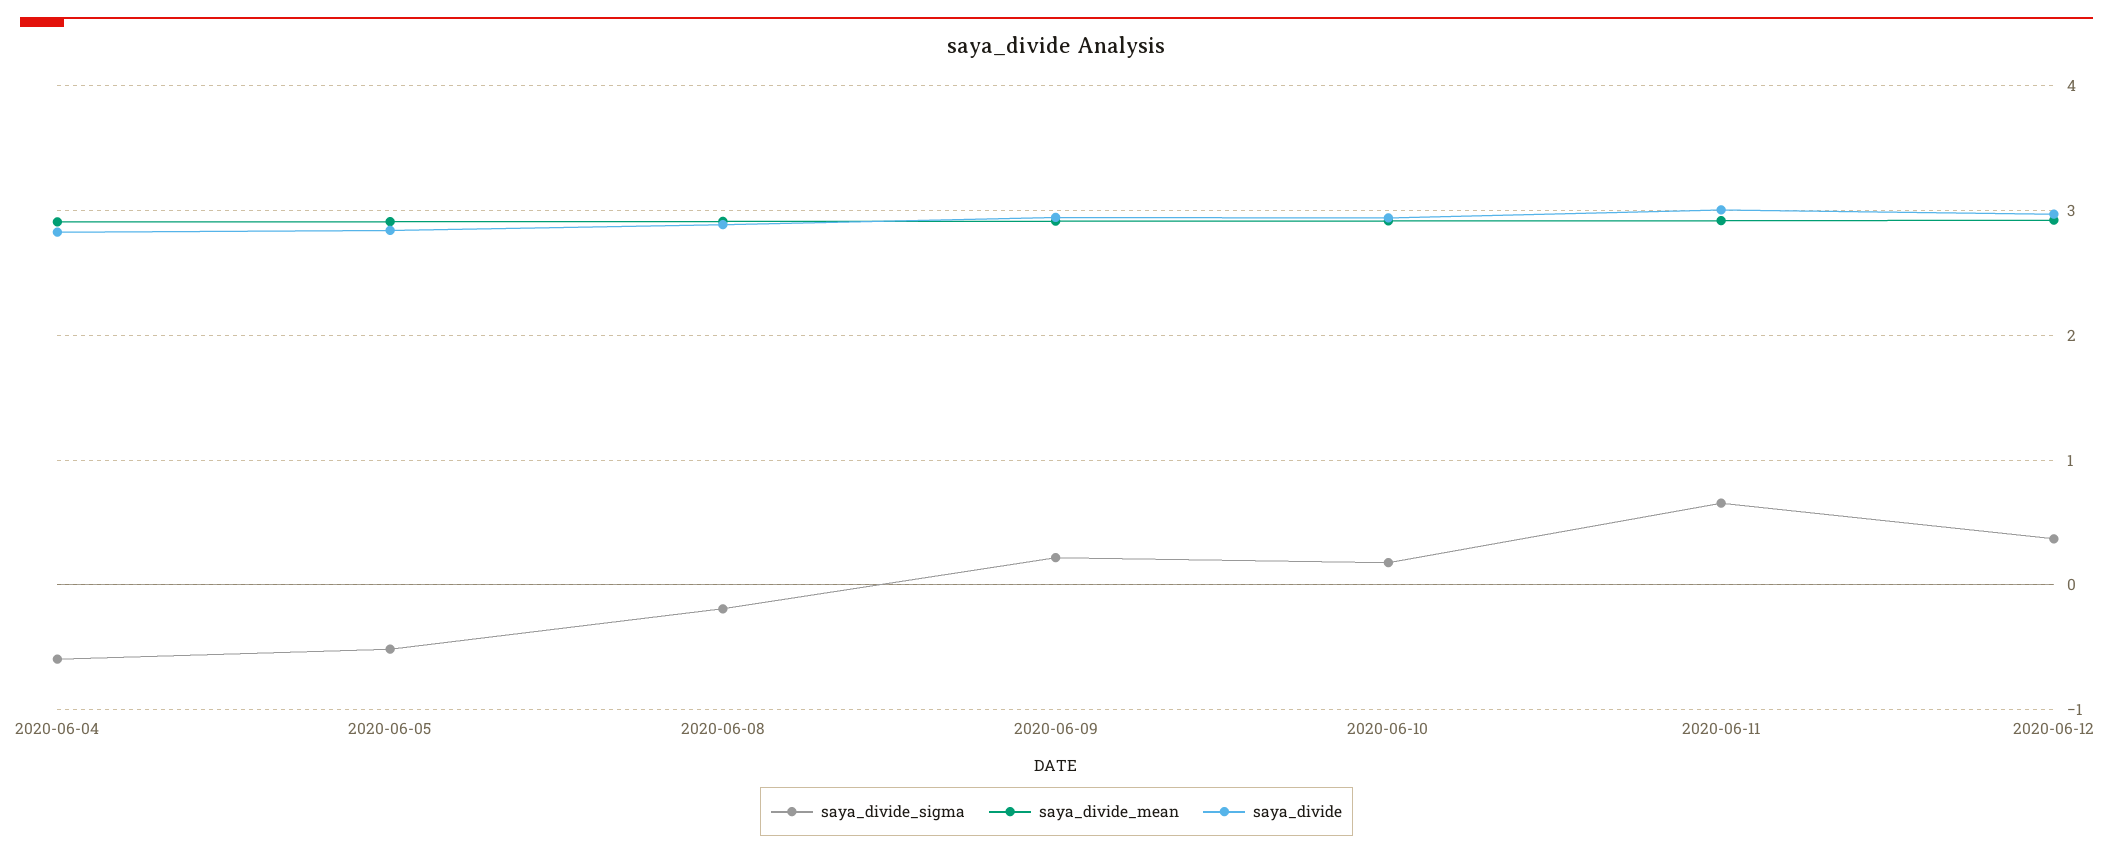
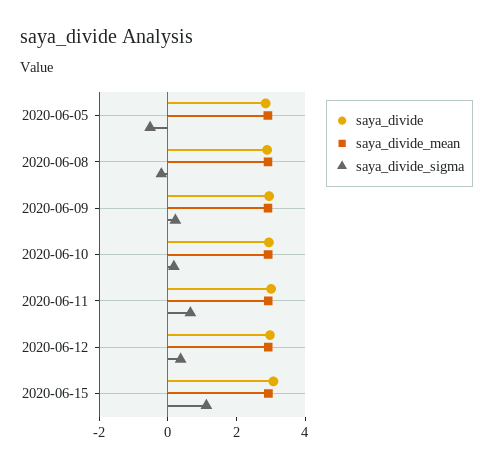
saya_divide_sigma, 2020-06-04: -0.6 -> none
saya_divide_mean, 2020-06-04: 2.9 -> none
saya_divide, 2020-06-04: 2.8 -> none
saya_divide, 2020-06-15: none -> 3
saya_divide_mean, 2020-06-15: none -> 3
saya_divide_sigma, 2020-06-15: none -> 1

